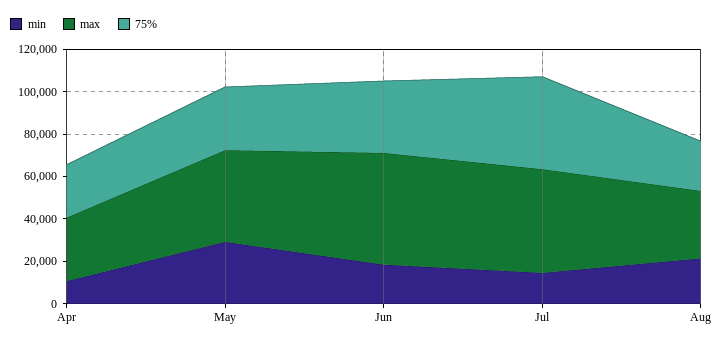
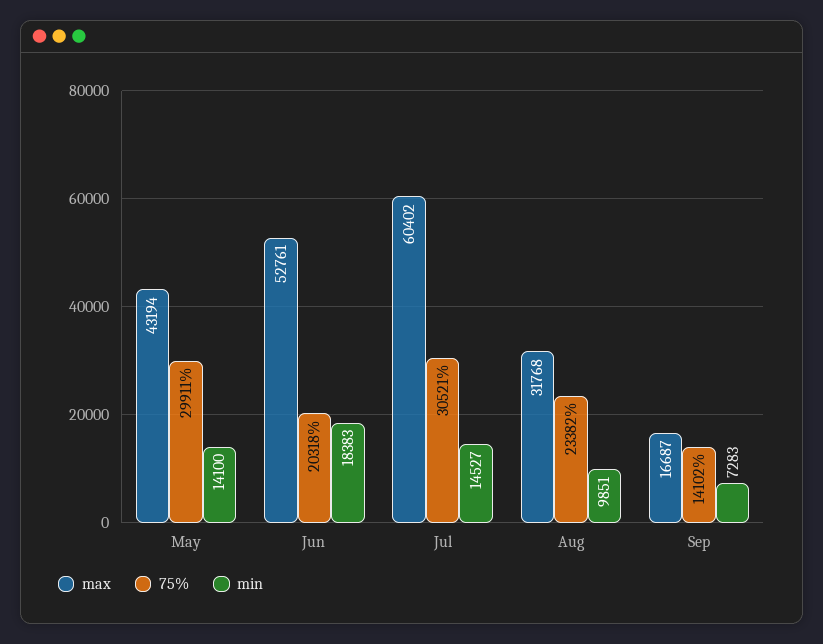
min, Apr: 10000 -> none
max, Apr: 30000 -> none
75%, Apr: 25000 -> none
min, May: 30000 -> 14100
75%, Jun: 35000 -> 20318
max, Jul: 50000 -> 60402
75%, Jul: 45000 -> 30521
min, Aug: 20000 -> 9851
max, Sep: none -> 16687
75%, Sep: none -> 14102
min, Sep: none -> 7283

